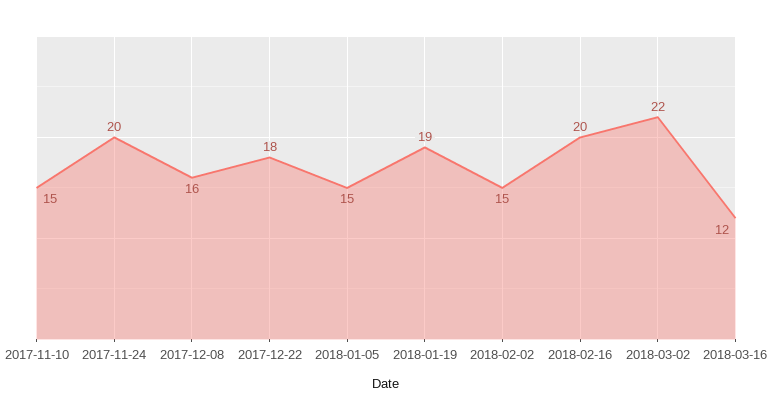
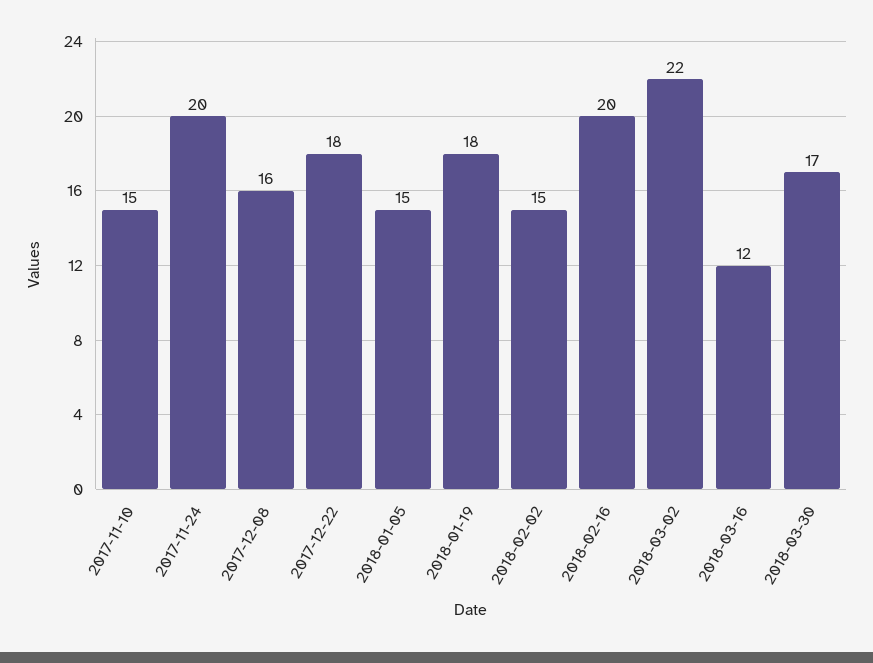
2018-01-19: 19 -> 18
2018-03-30: none -> 17

